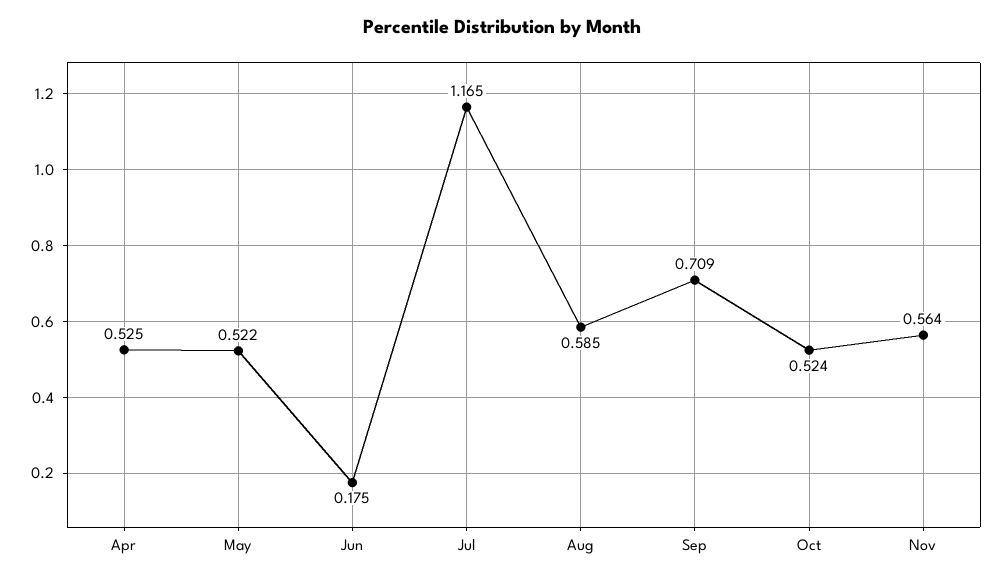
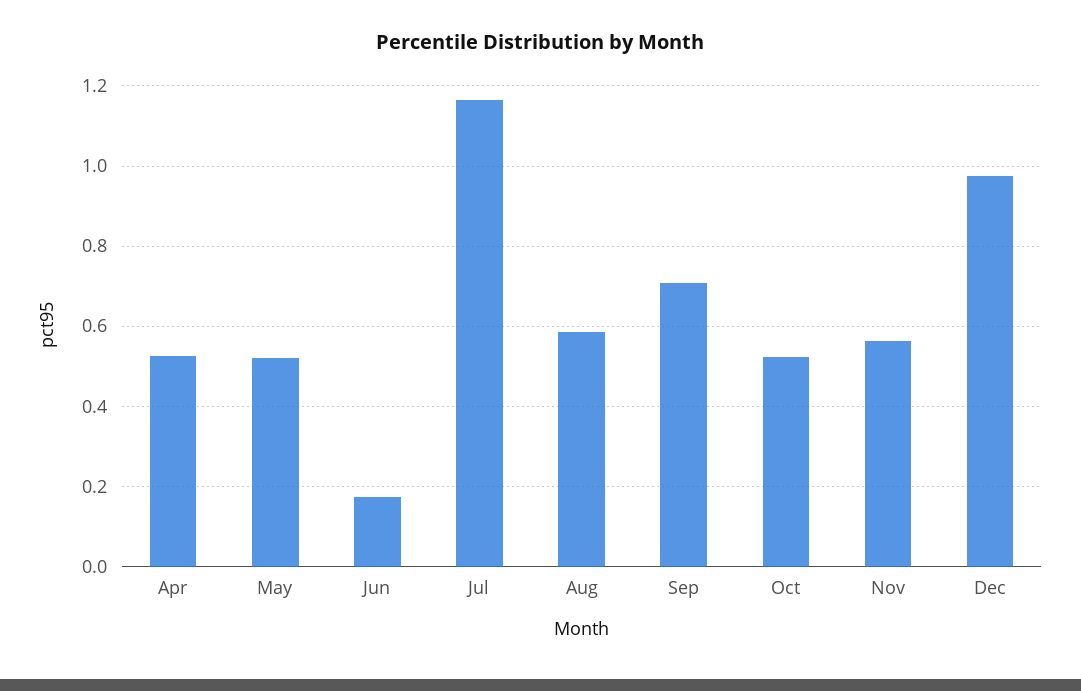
Dec: none -> 0.98

